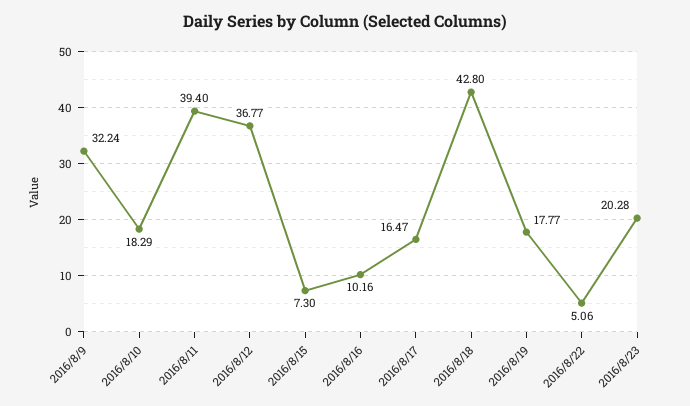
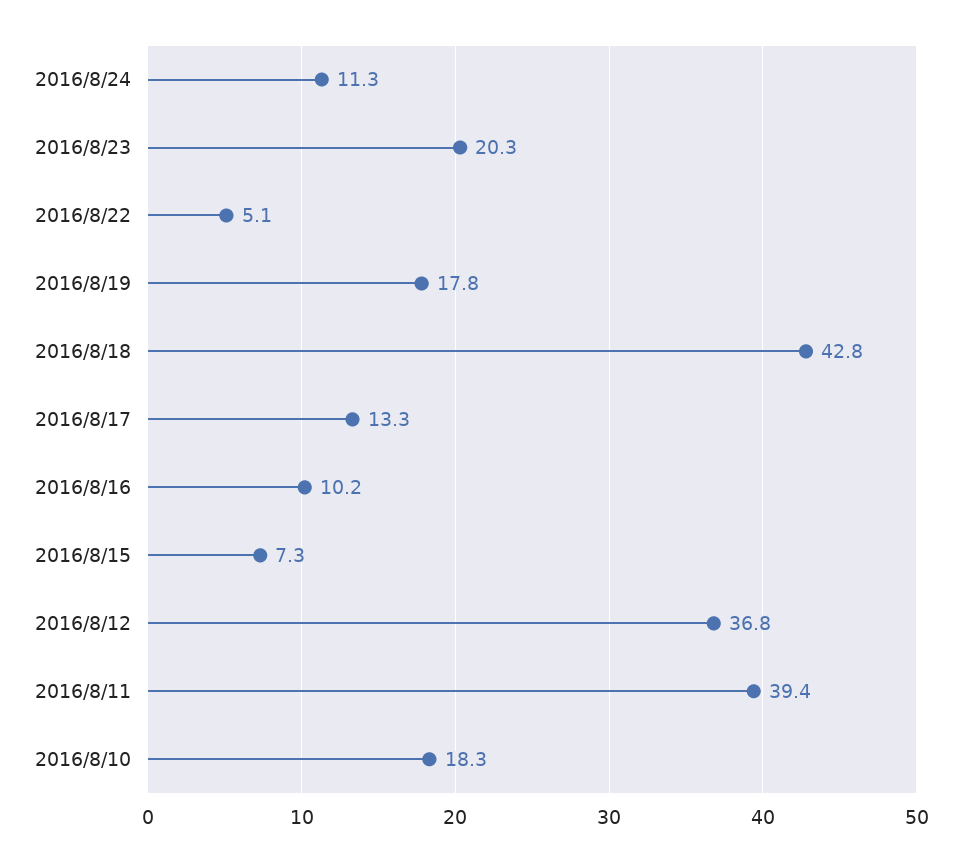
2016/8/9: 32.24 -> none
2016/8/17: 16.47 -> 13.3
2016/8/24: none -> 11.3

